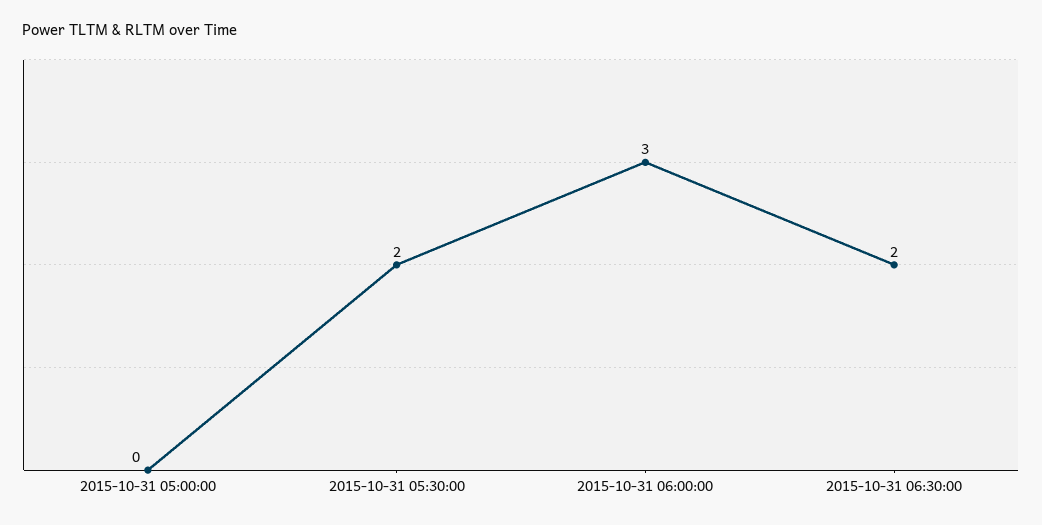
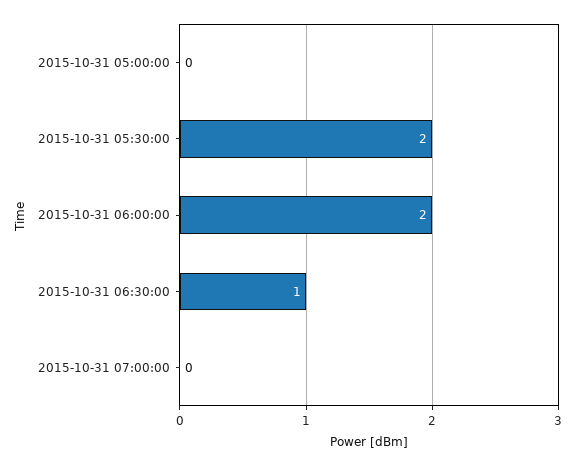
2015-10-31 06:00:00: 3 -> 2
2015-10-31 06:30:00: 2 -> 1
2015-10-31 07:00:00: none -> 0

